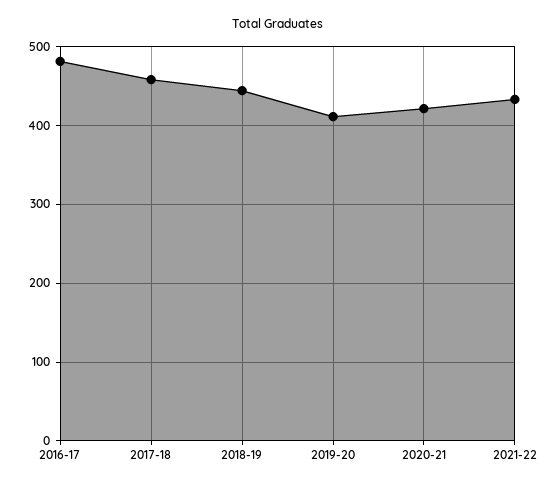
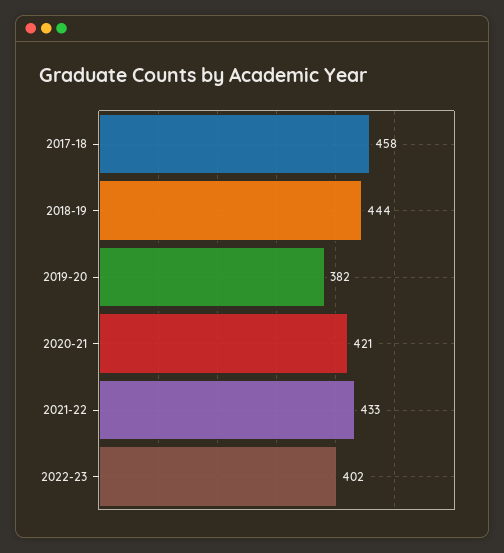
2016-17: 480 -> none
2019-20: 410 -> 382
2022-23: none -> 402

